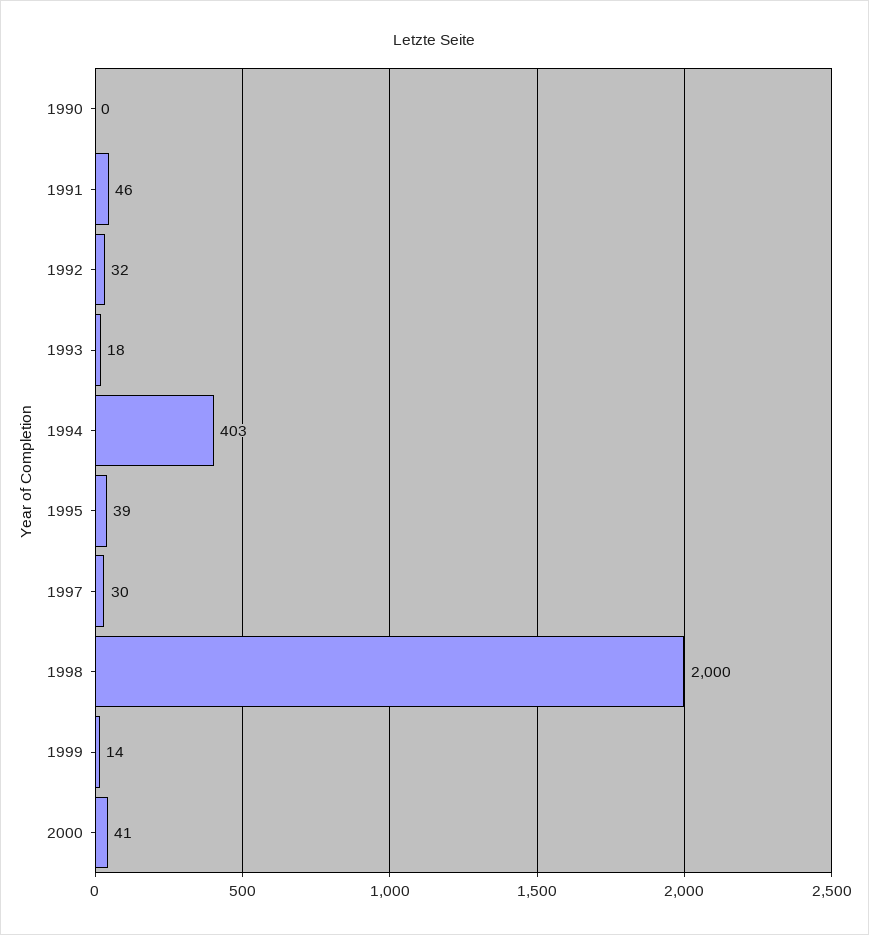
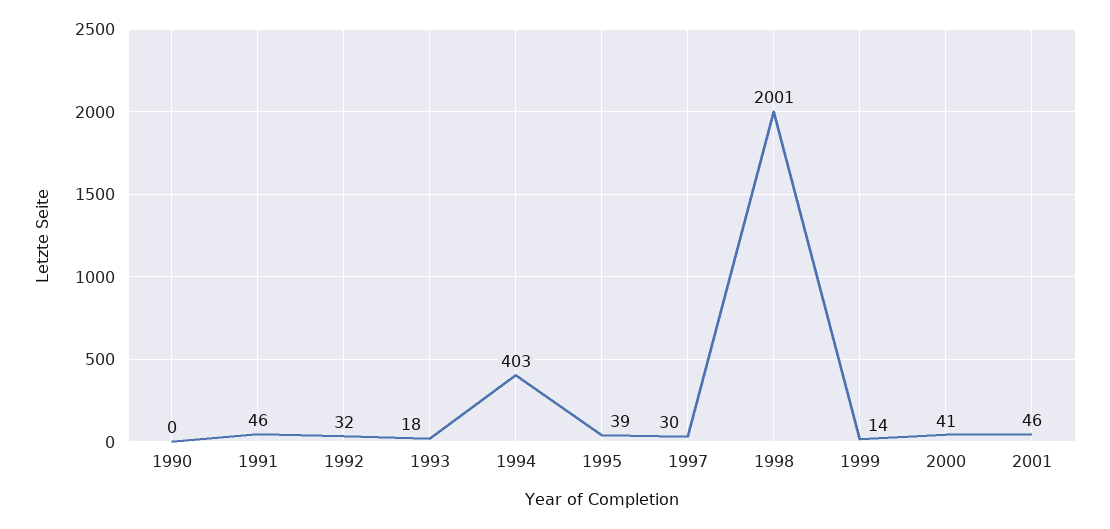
1998: 2000 -> 2001
2001: none -> 46

